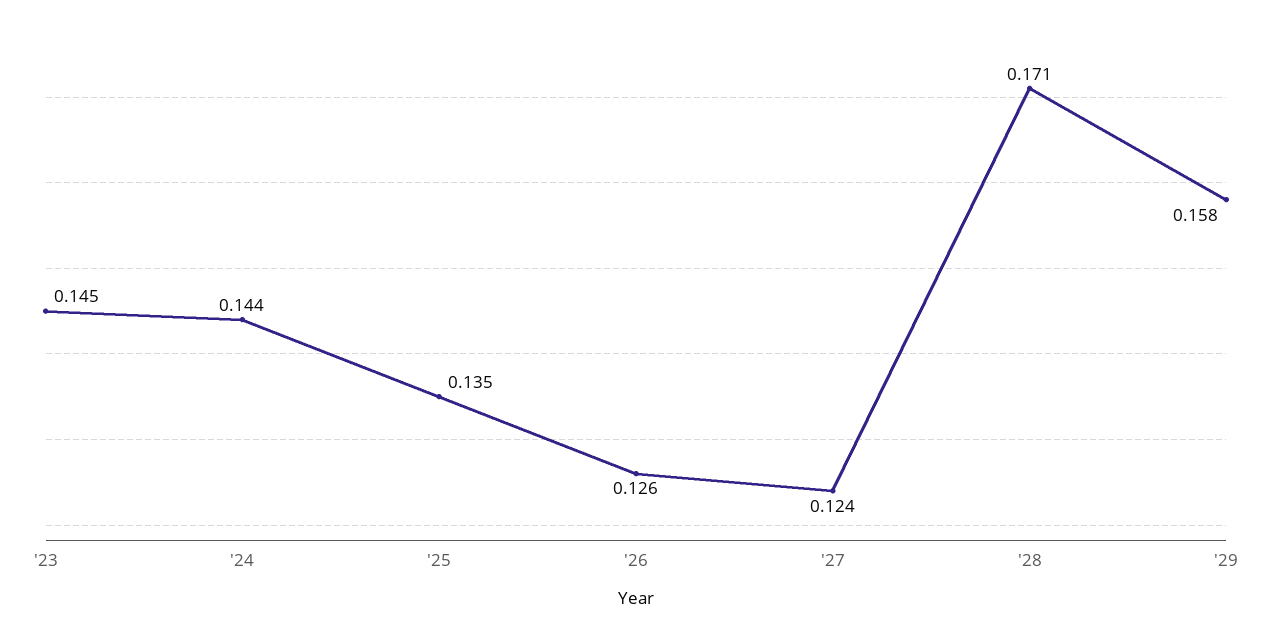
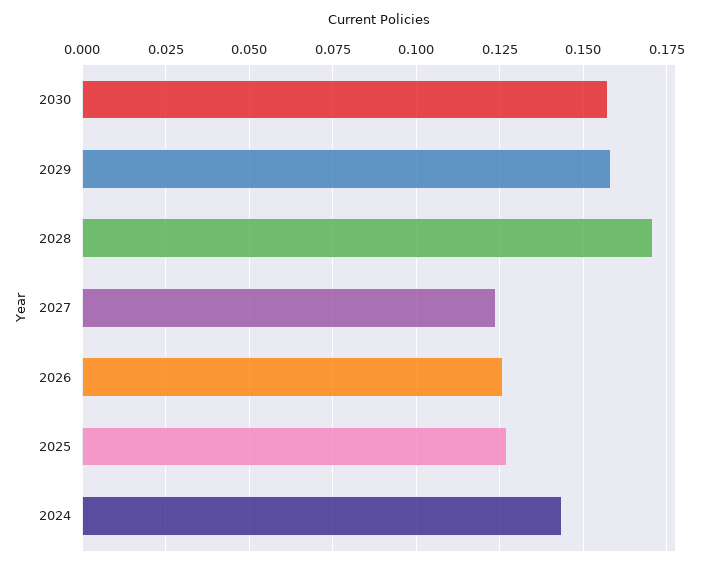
'23: 0.145 -> none
'25: 0.135 -> 0.1275
2030: none -> 0.1575

